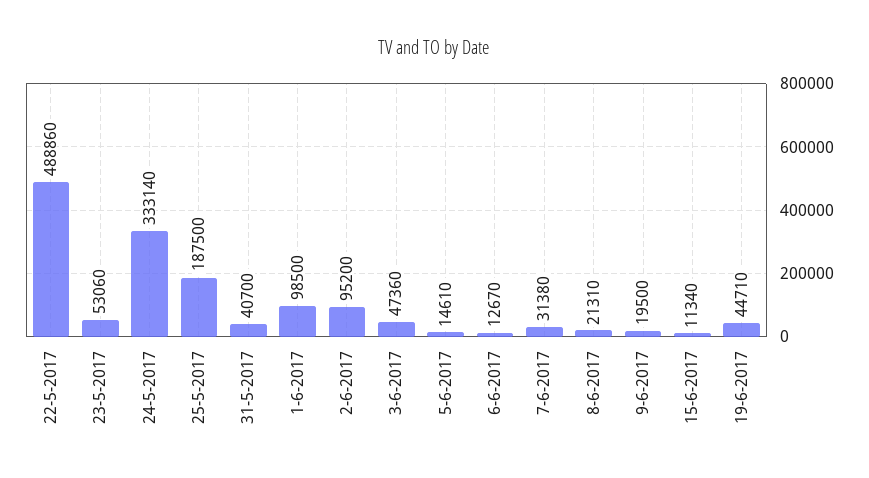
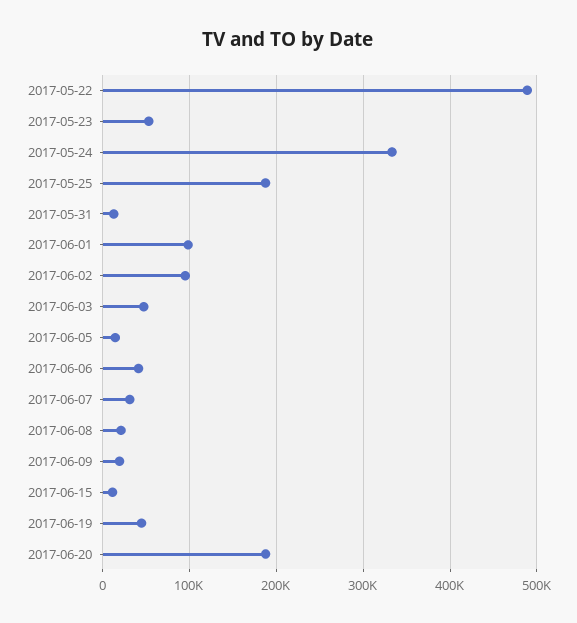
31-5-2017: 40700 -> 10000
6-6-2017: 12670 -> 40000
2017-06-20: none -> 190000

